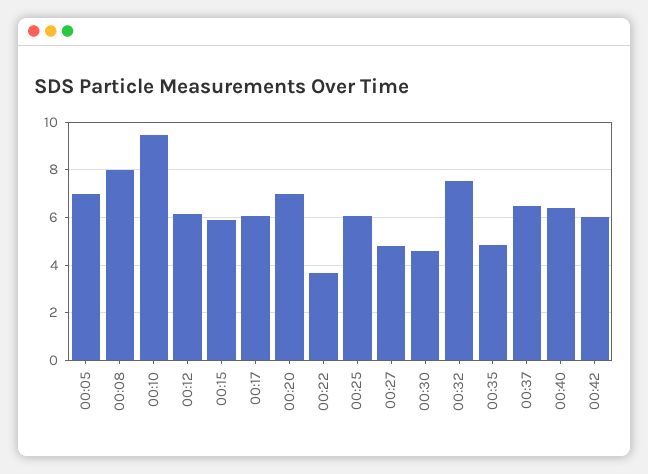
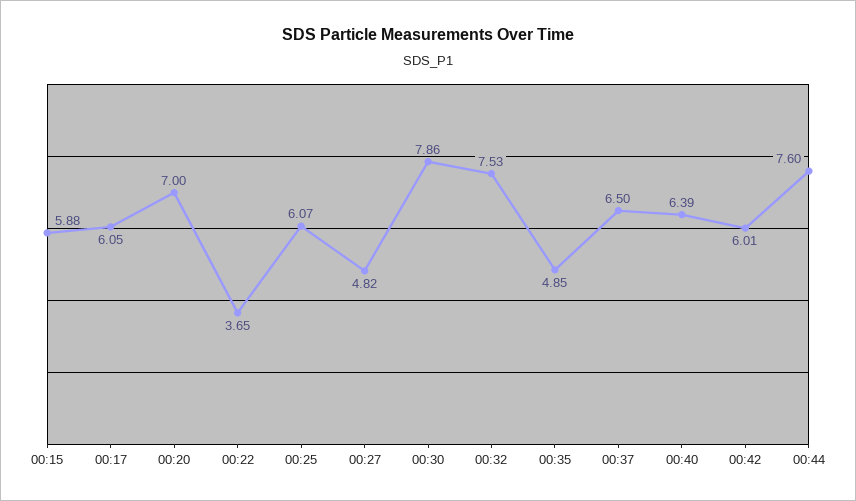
00:05: 7 -> none
00:08: 8 -> none
00:10: 9.5 -> none
00:12: 6 -> none
00:30: 4.5 -> 7.86
00:44: none -> 7.6

